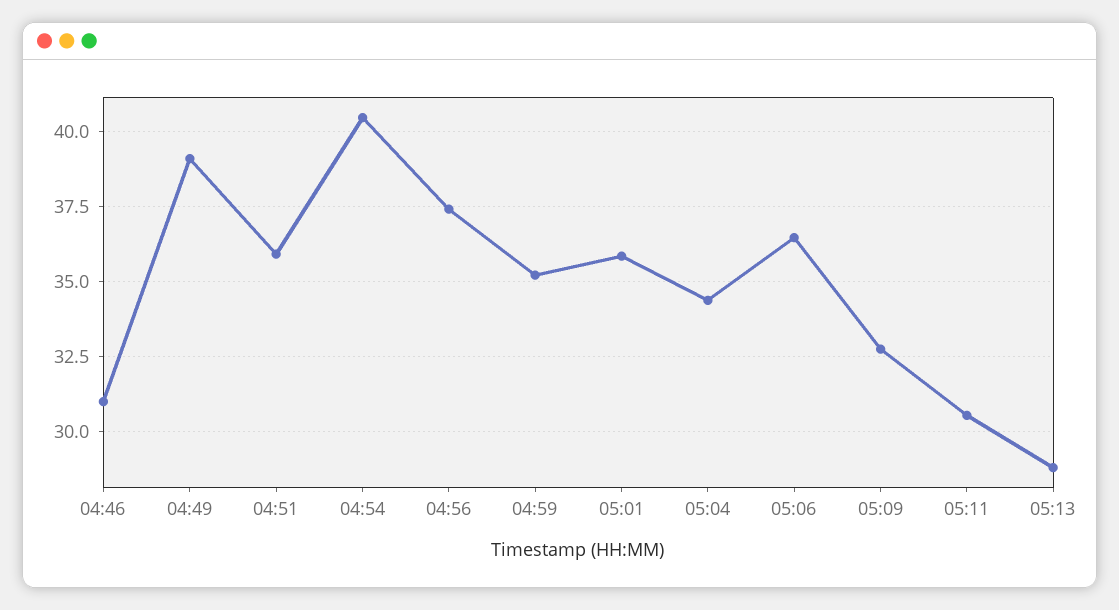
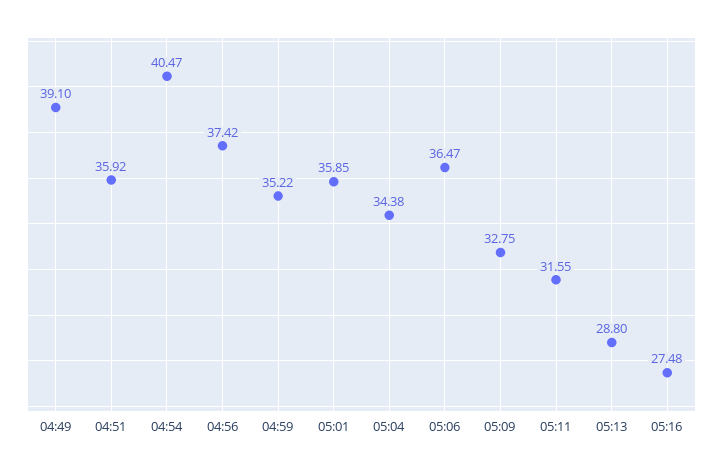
04:46: 31 -> none
05:11: 30.5 -> 31.55
05:16: none -> 27.48

